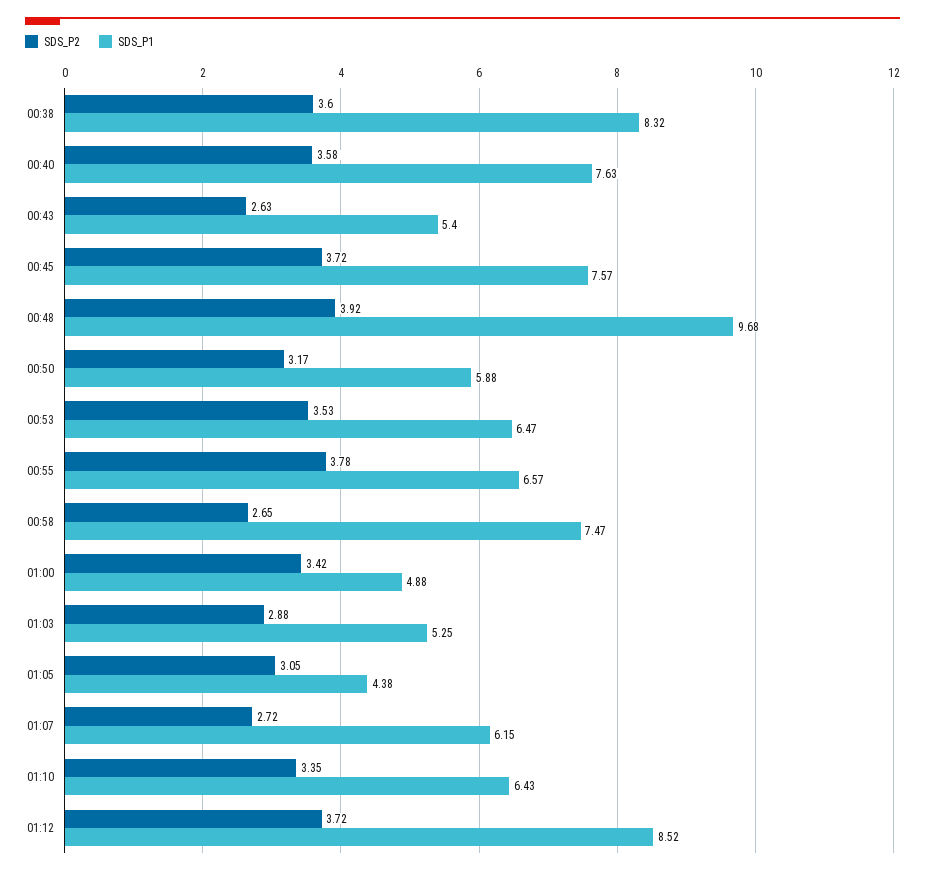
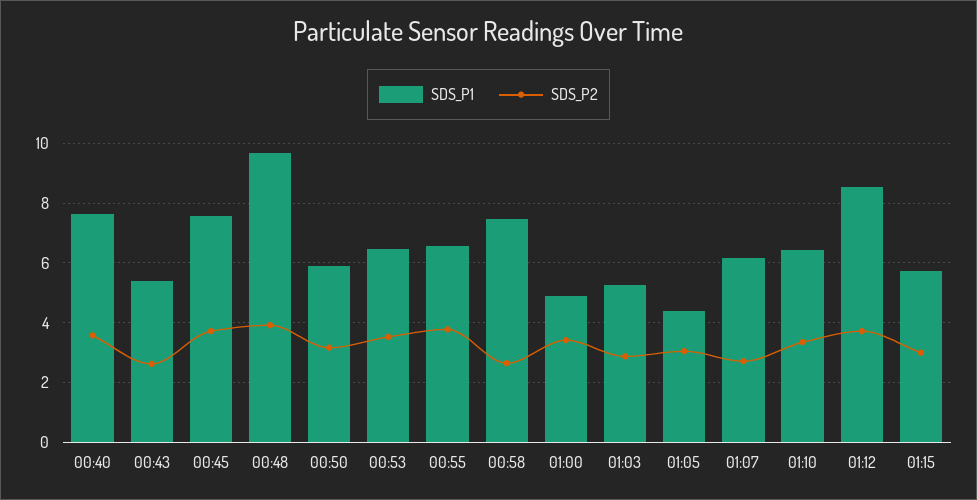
SDS_P2, 00:38: 3.6 -> none
SDS_P1, 00:38: 8.32 -> none
SDS_P1, 01:15: none -> 5.75
SDS_P2, 01:15: none -> 3

